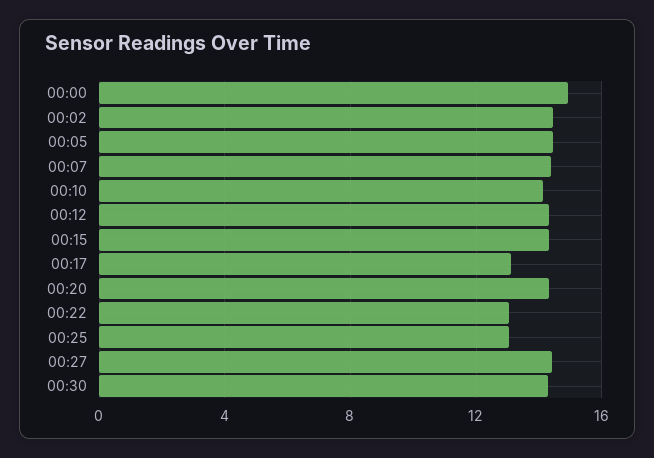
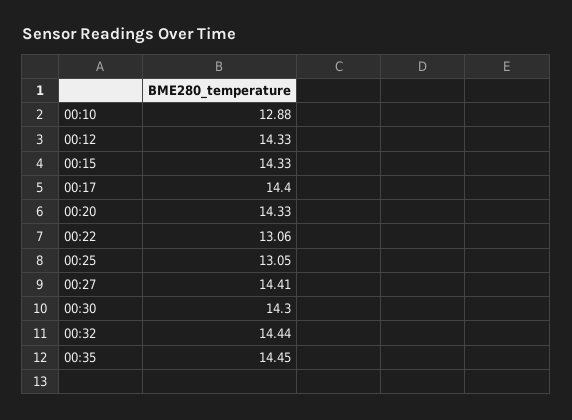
00:00: 15 -> none
00:02: 14.5 -> none
00:05: 14.5 -> none
00:07: 14.5 -> none
00:10: 14 -> 12.88
00:17: 13 -> 14.4
00:32: none -> 14.44
00:35: none -> 14.45

